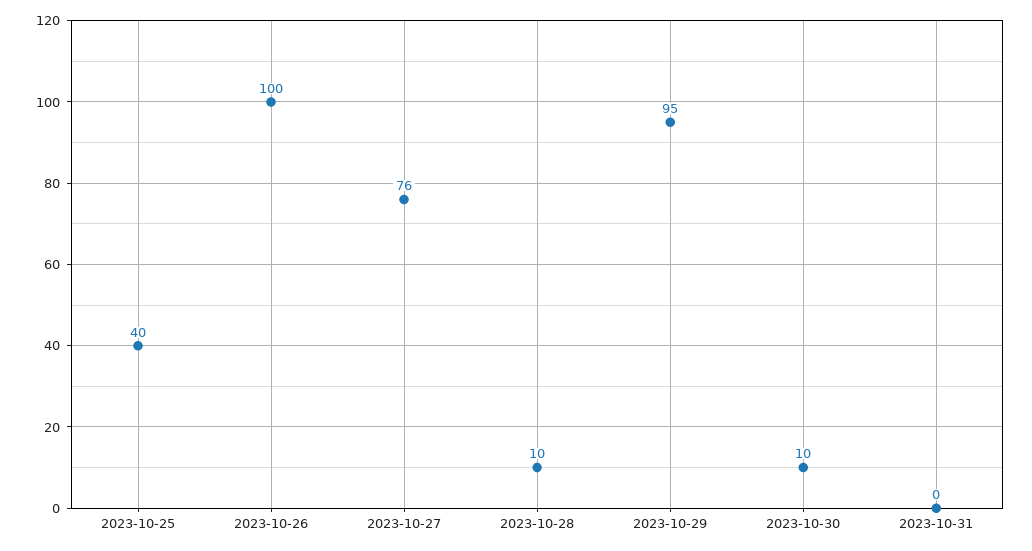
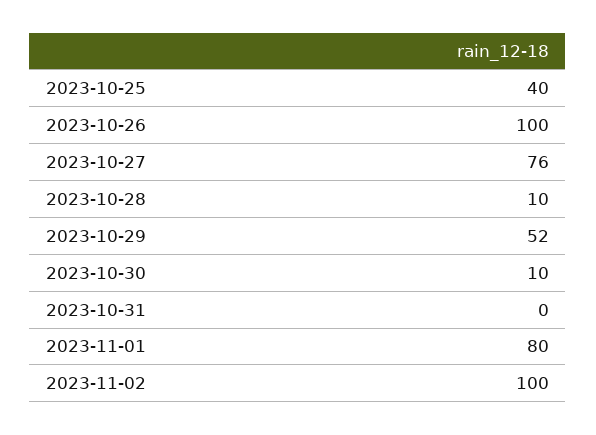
2023-10-29: 95 -> 52
2023-11-01: none -> 80
2023-11-02: none -> 100

